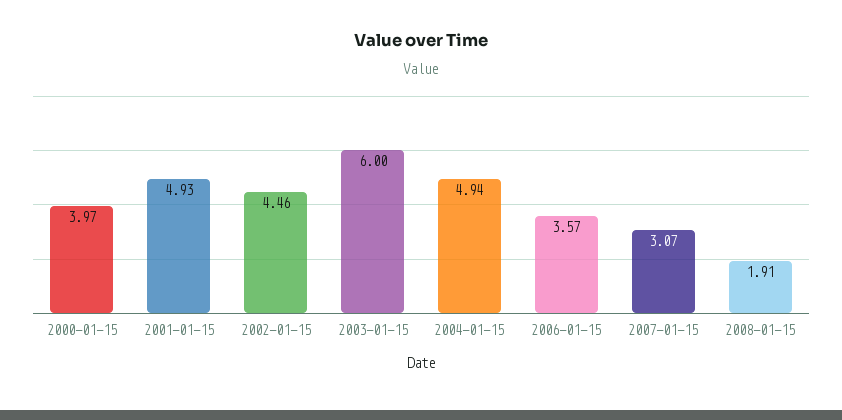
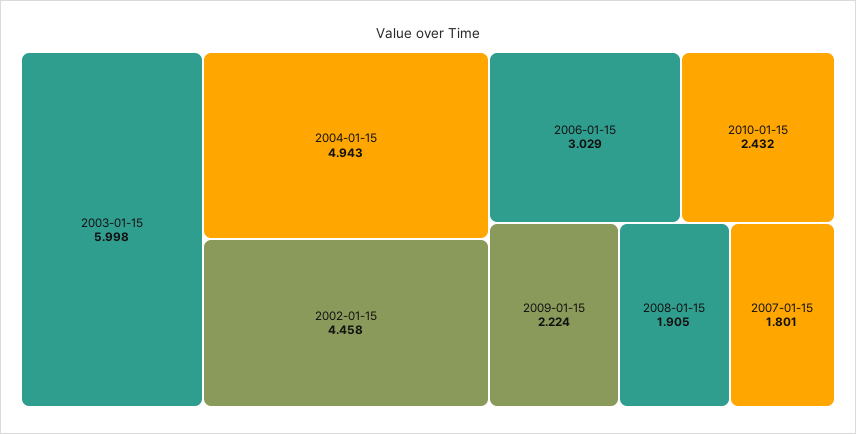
2000-01-15: 3.97 -> none
2001-01-15: 4.93 -> none
2006-01-15: 3.57 -> 3.029
2007-01-15: 3.07 -> 1.801
2010-01-15: none -> 2.432
2009-01-15: none -> 2.224

